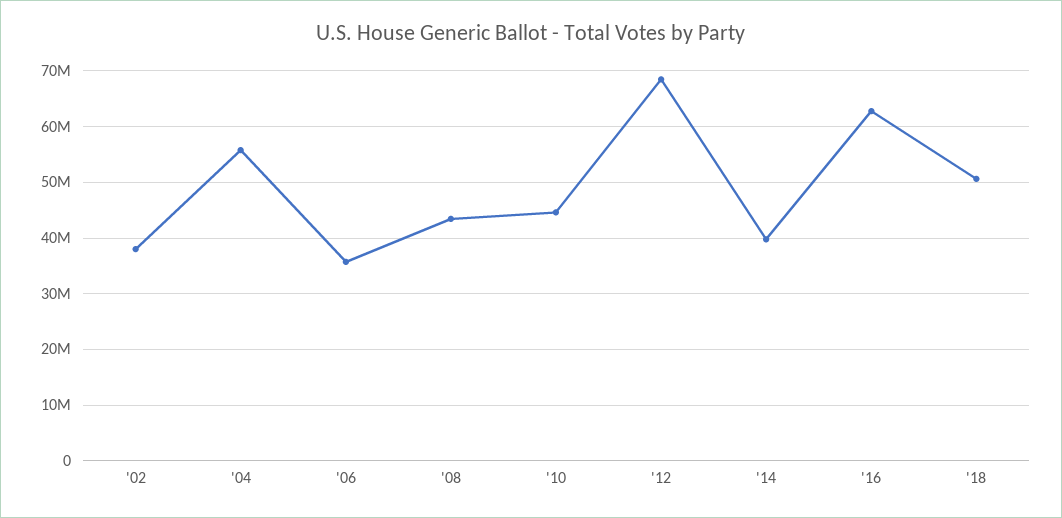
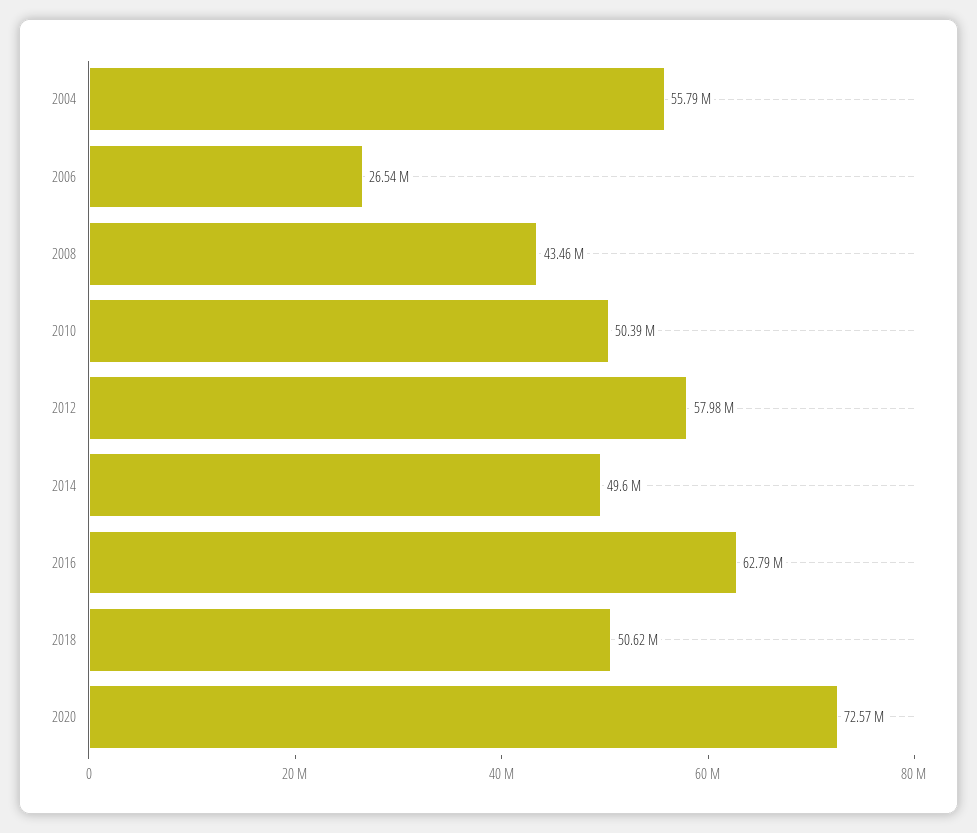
'02: 38000000 -> none
'06: 36000000 -> 26540000
'10: 44000000 -> 50390000
'12: 68000000 -> 57980000
'14: 40000000 -> 49600000
2020: none -> 72570000

